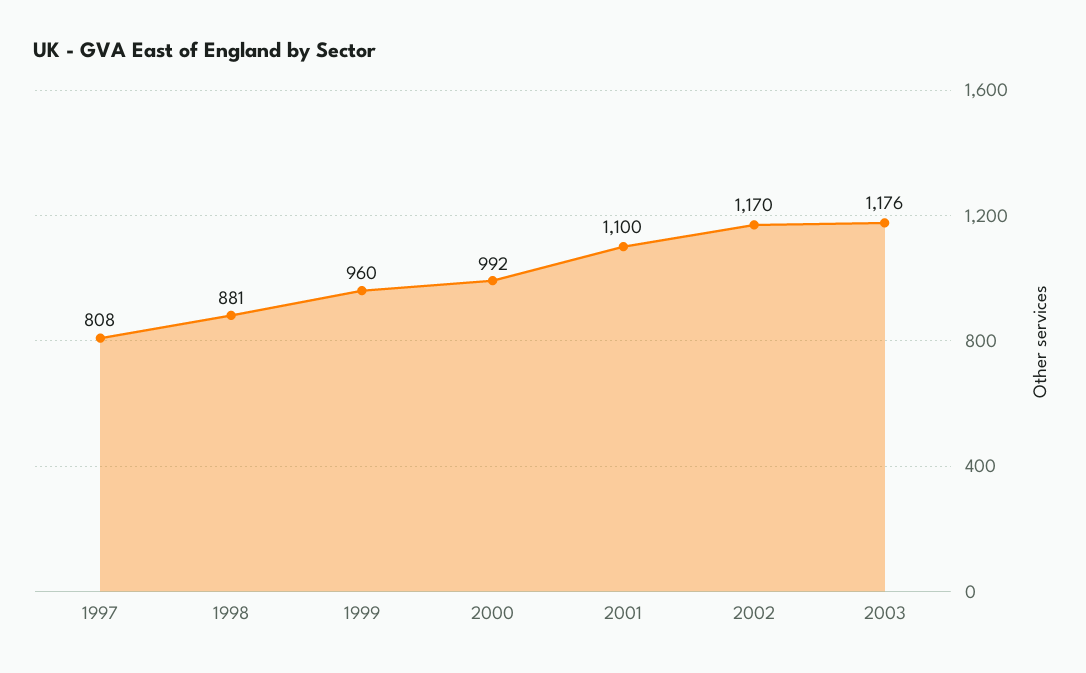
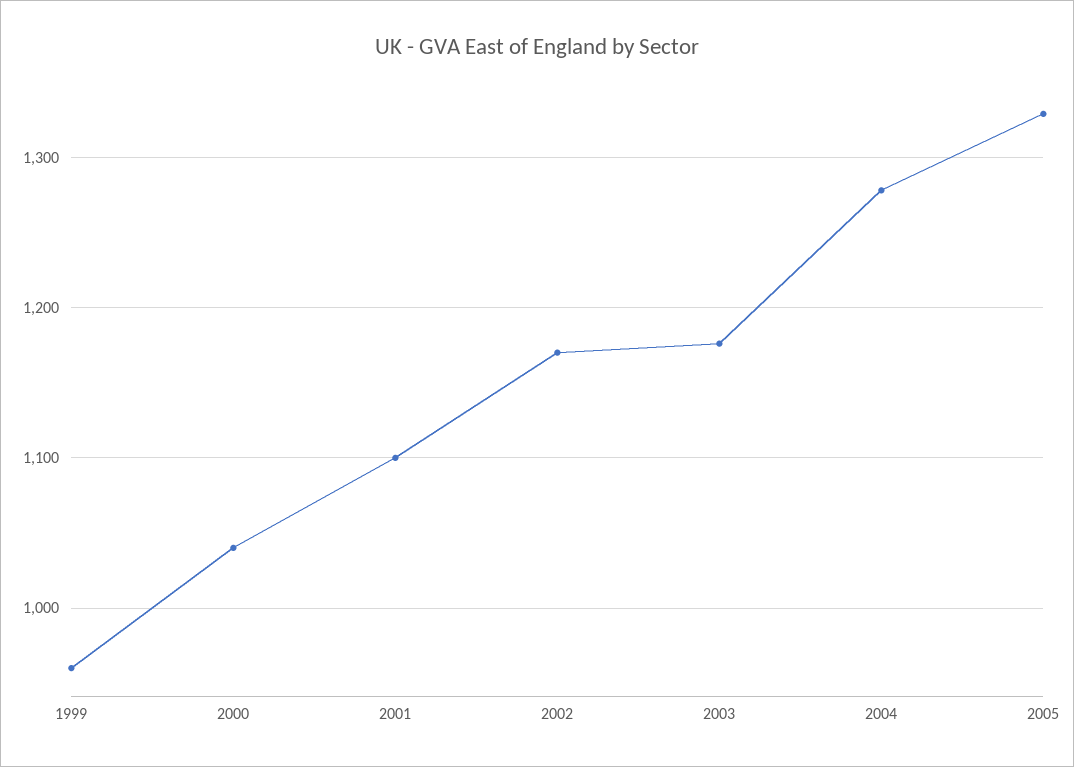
1997: 808 -> none
1998: 881 -> none
2000: 992 -> 1040
2004: none -> 1280
2005: none -> 1330

